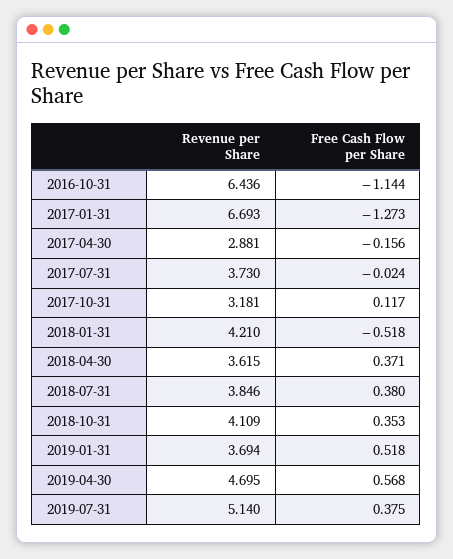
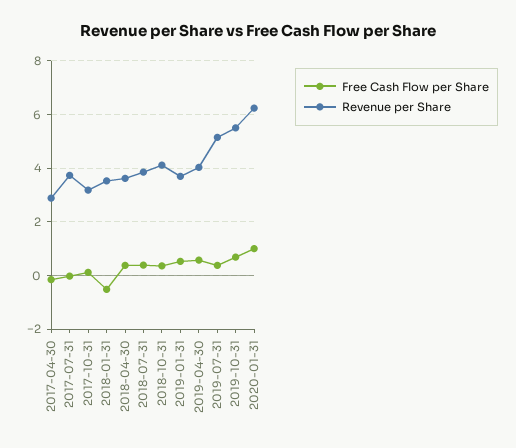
Revenue per Share, 2016-10-31: 6.436 -> none
Free Cash Flow per Share, 2016-10-31: -1.144 -> none
Revenue per Share, 2017-01-31: 6.693 -> none
Free Cash Flow per Share, 2017-01-31: -1.273 -> none
Revenue per Share, 2018-01-31: 4.21 -> 3.5
Revenue per Share, 2019-04-30: 4.695 -> 4
Free Cash Flow per Share, 2019-10-31: none -> 0.75
Revenue per Share, 2019-10-31: none -> 5.5
Free Cash Flow per Share, 2020-01-31: none -> 1
Revenue per Share, 2020-01-31: none -> 6.25

